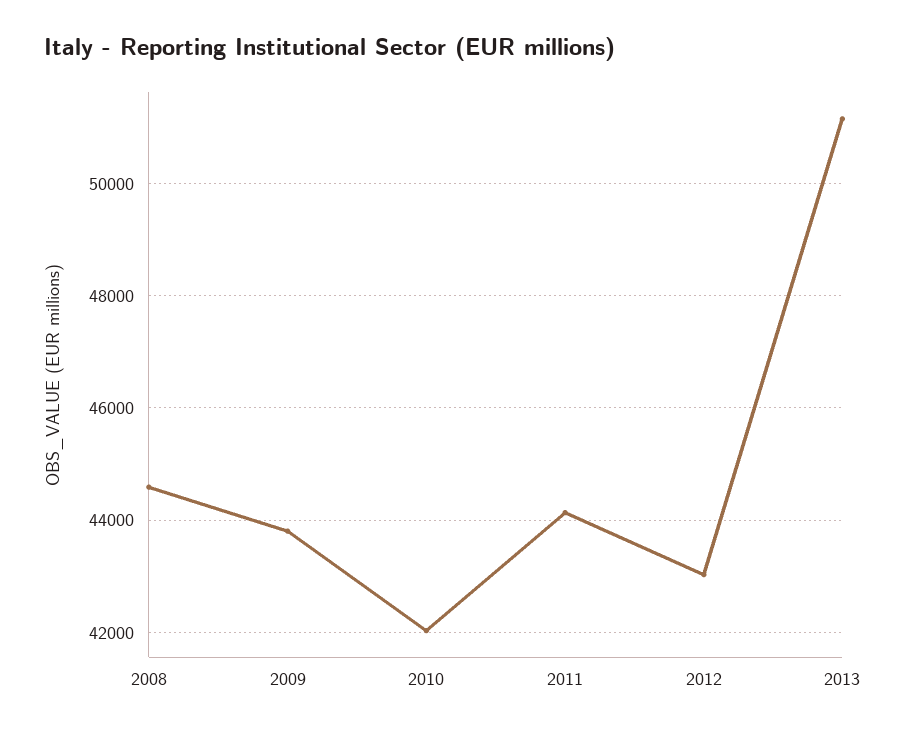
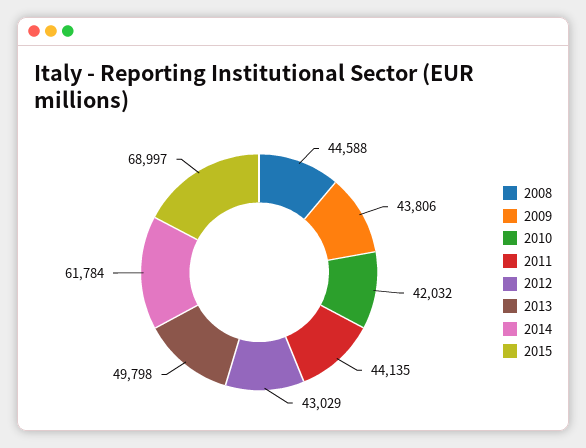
2013: 51200 -> 49798
2014: none -> 61784
2015: none -> 68997

